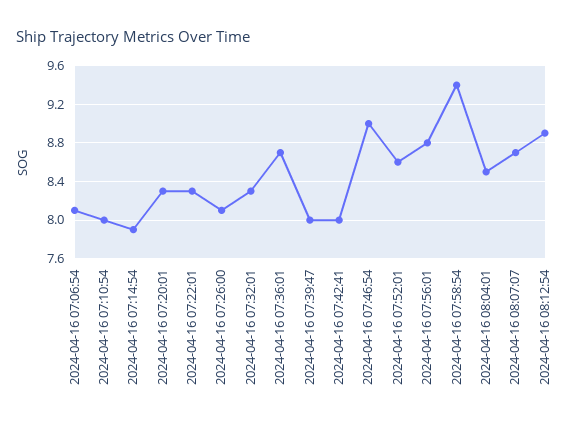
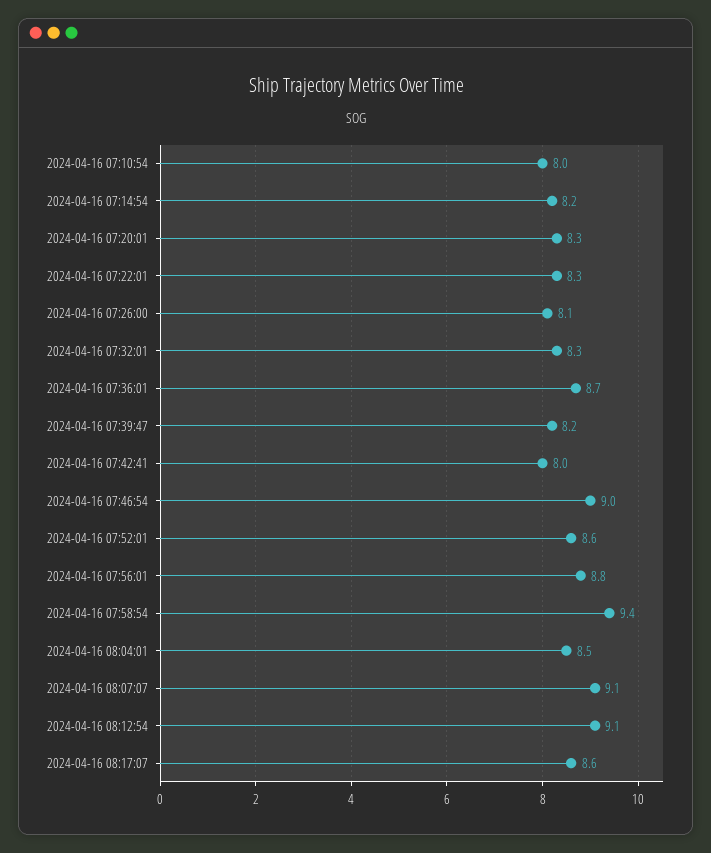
2024-04-16 07:06:54: 8.1 -> none
2024-04-16 07:14:54: 7.9 -> 8.2
2024-04-16 07:39:47: 8 -> 8.2
2024-04-16 08:07:07: 8.7 -> 9.1
2024-04-16 08:12:54: 8.9 -> 9.1
2024-04-16 08:17:07: none -> 8.6

